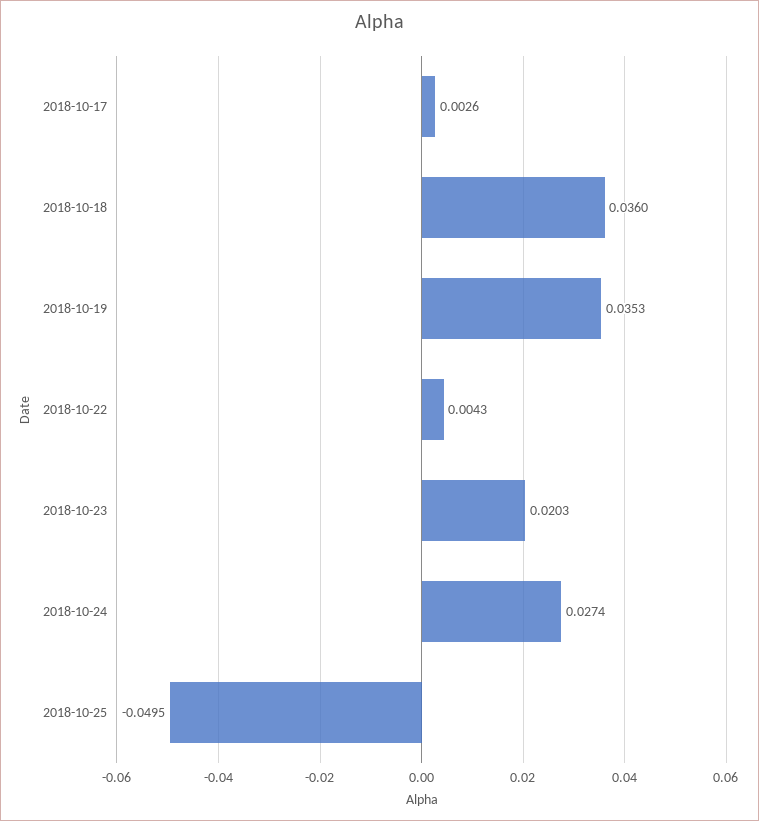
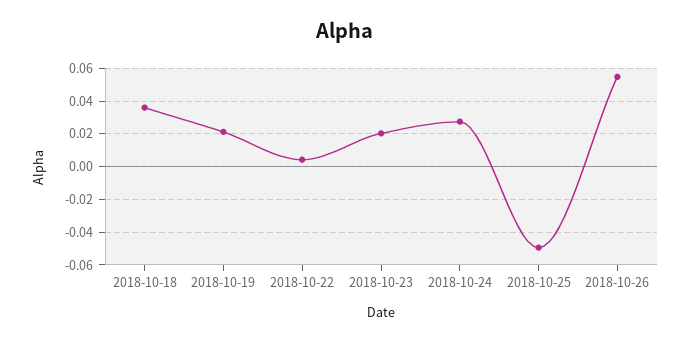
2018-10-17: 0.0026 -> none
2018-10-19: 0.0353 -> 0.02
2018-10-26: none -> 0.055

